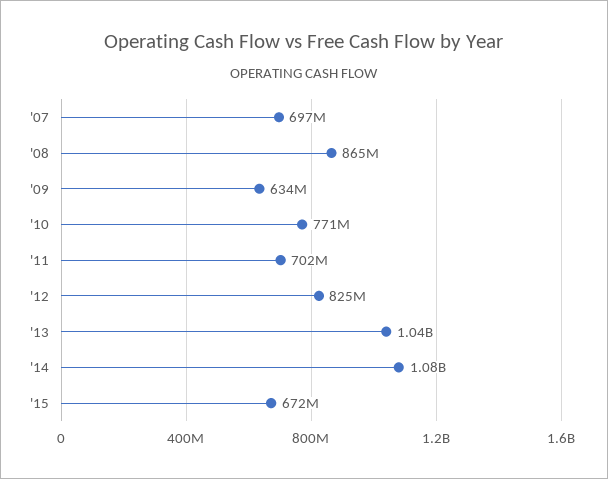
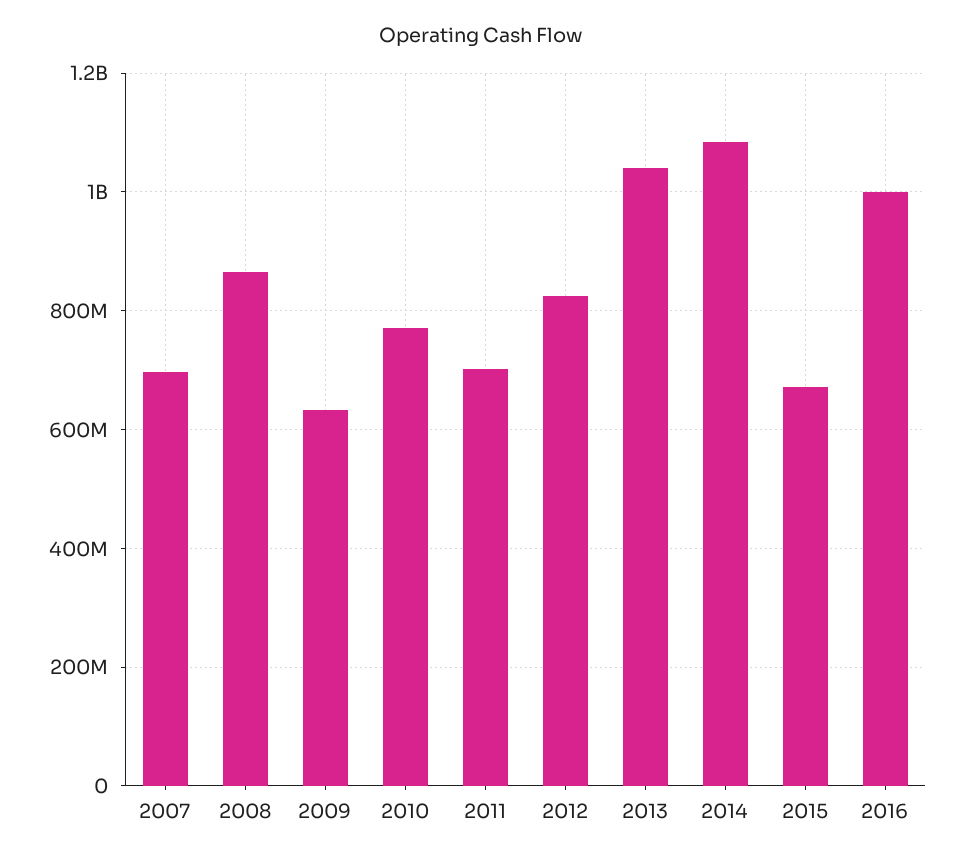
2016: none -> 1000000000

